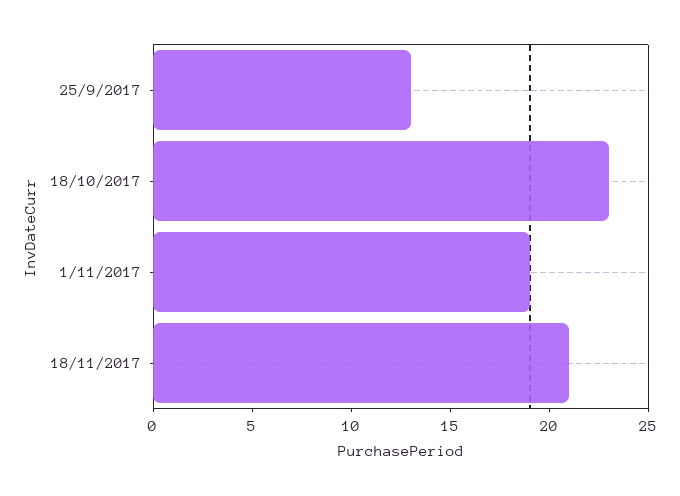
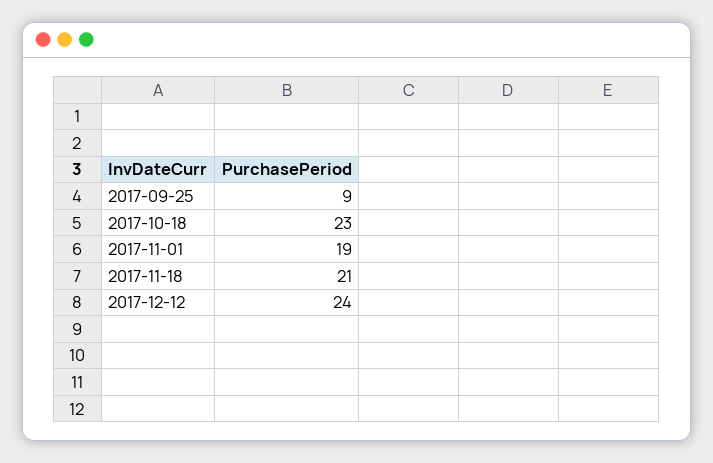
25/9/2017: 13 -> 9
2017-12-12: none -> 24

